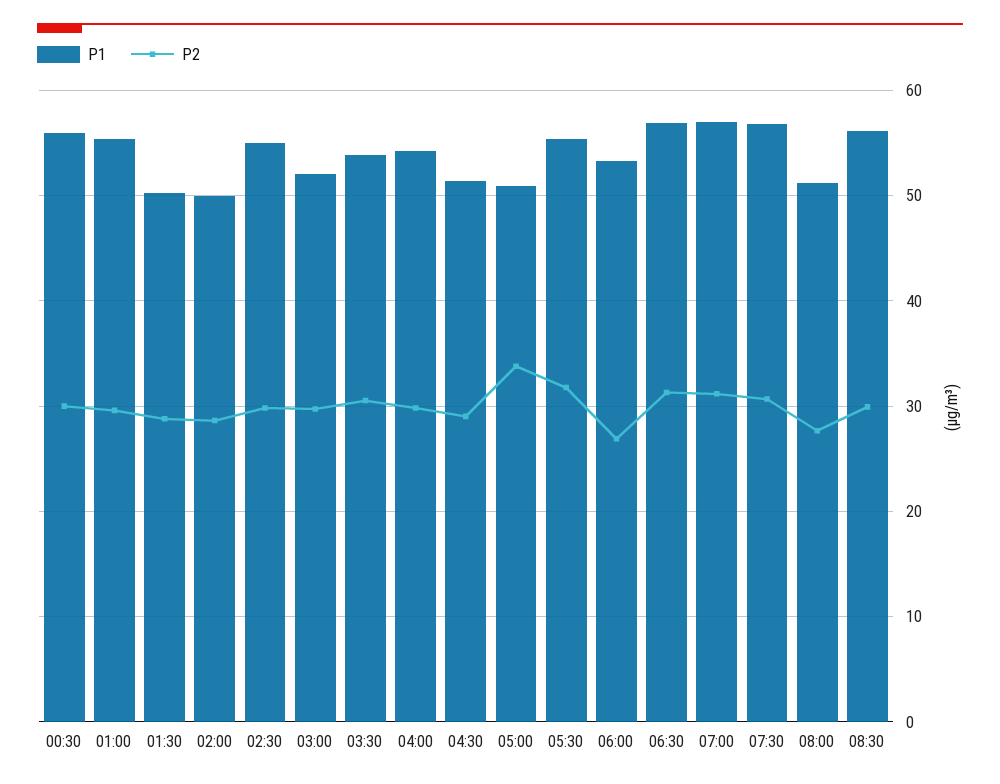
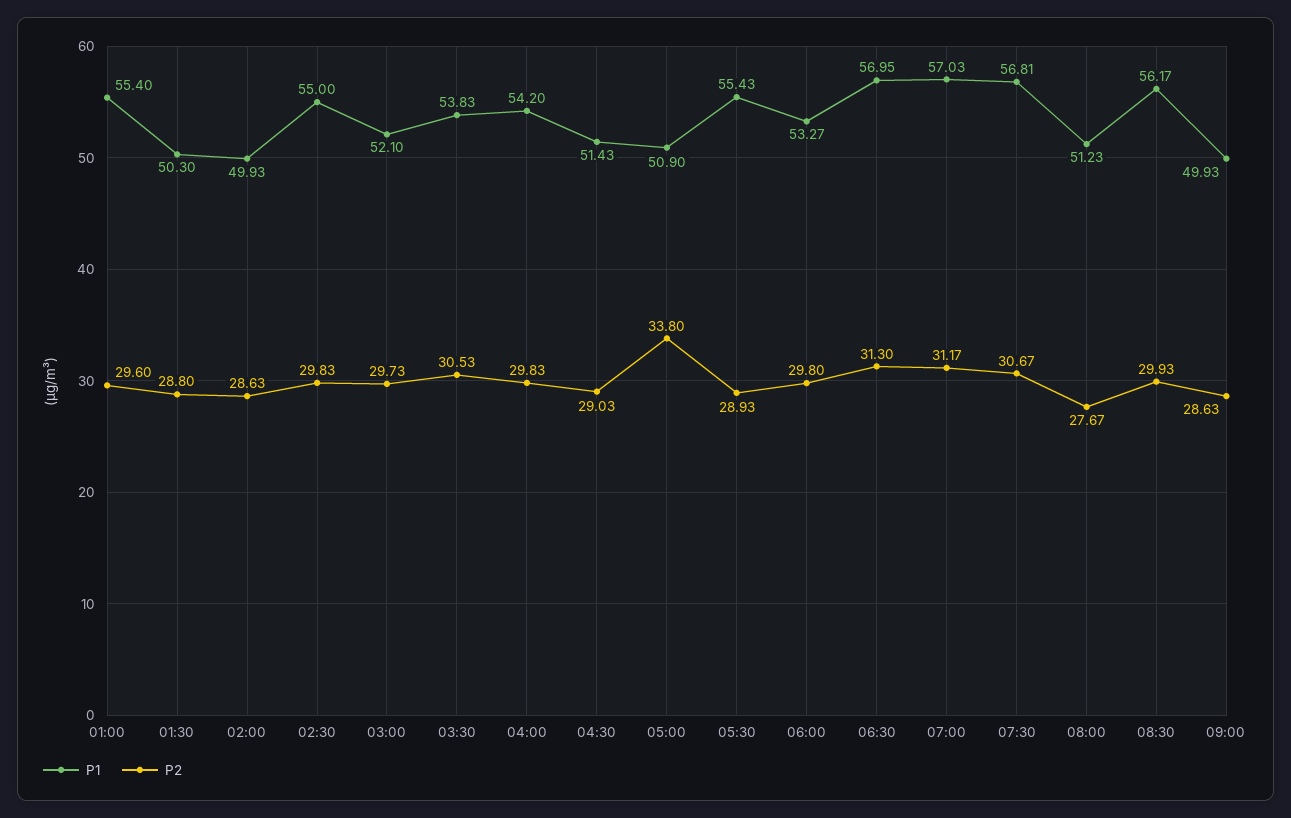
P1, 00:30: 56 -> none
P2, 00:30: 30 -> none
P2, 05:30: 32 -> 28.93
P2, 06:00: 27 -> 29.8
P1, 09:00: none -> 49.93
P2, 09:00: none -> 28.63

